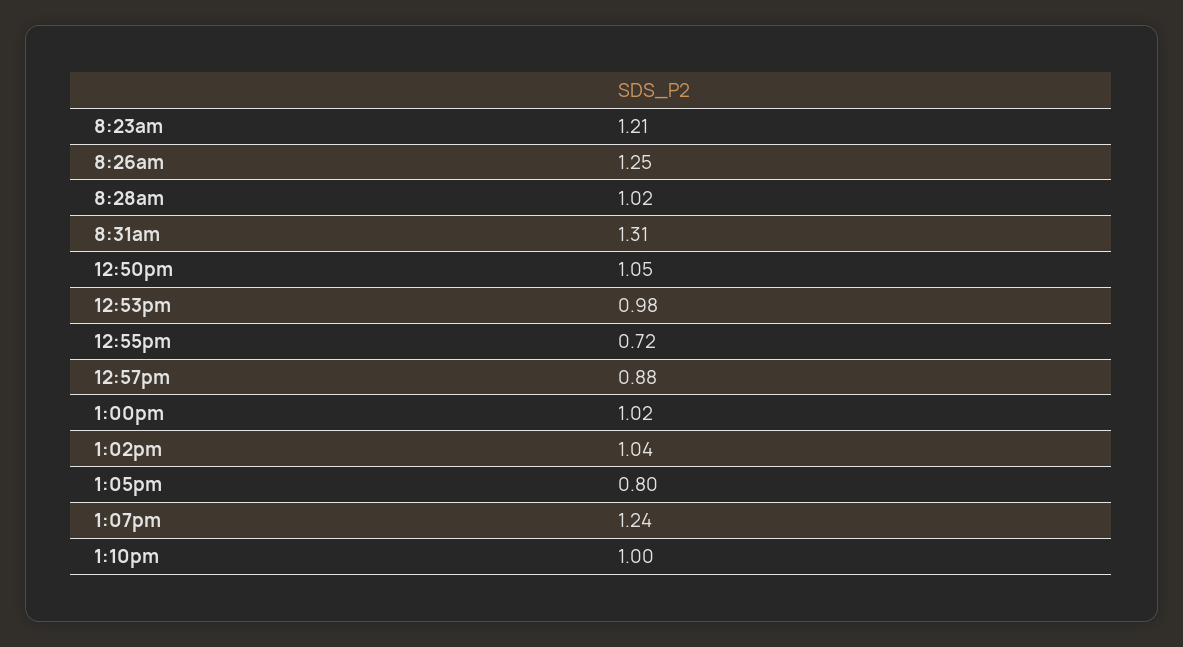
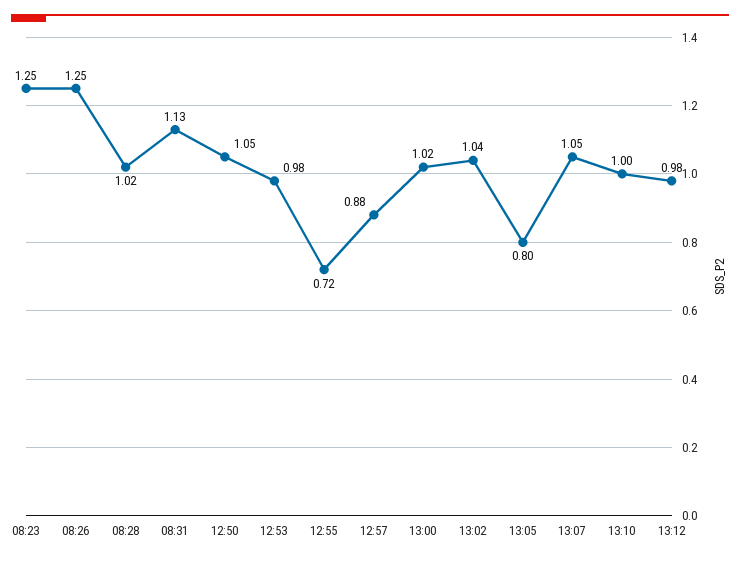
8:23am: 1.21 -> 1.25
8:31am: 1.31 -> 1.13
1:07pm: 1.24 -> 1.05
13:12: none -> 0.98

